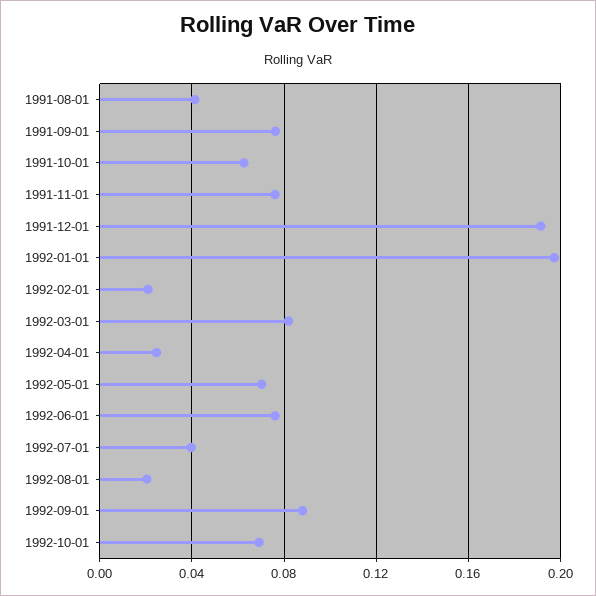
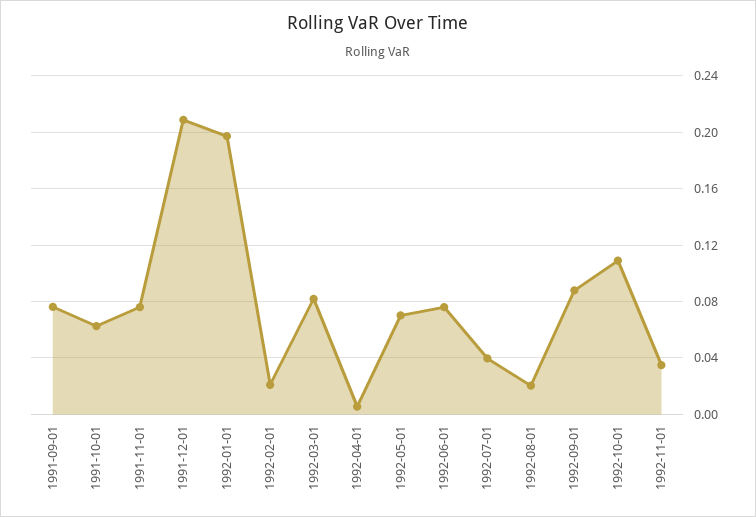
1991-08-01: 0.04 -> none
1991-12-01: 0.19 -> 0.21
1992-04-01: 0.025 -> 0.005
1992-10-01: 0.07 -> 0.11
1992-11-01: none -> 0.035

